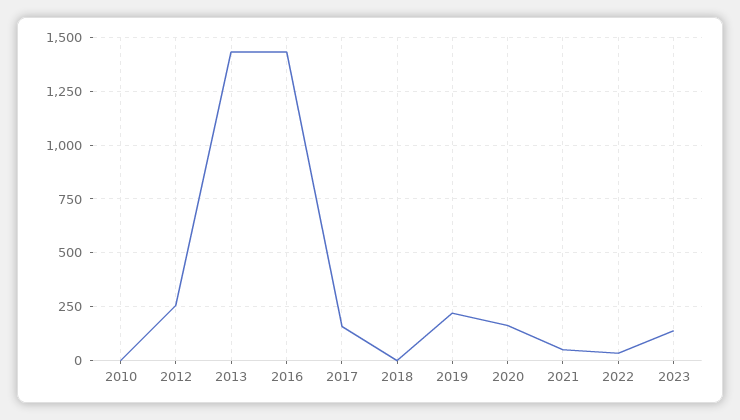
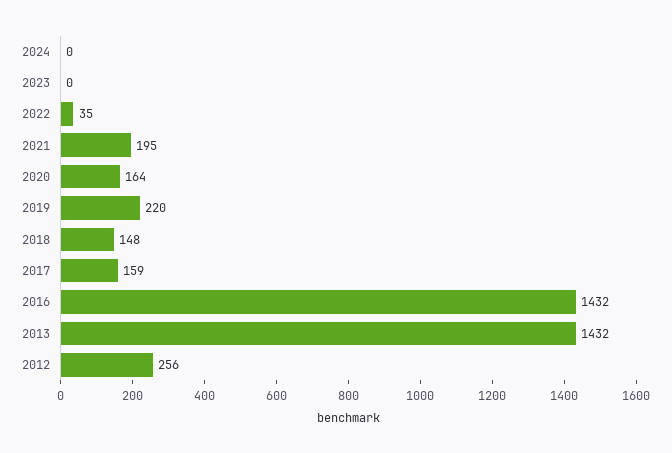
2010: 0 -> none
2018: 0 -> 148
2021: 50 -> 195
2023: 150 -> 0
2024: none -> 0

